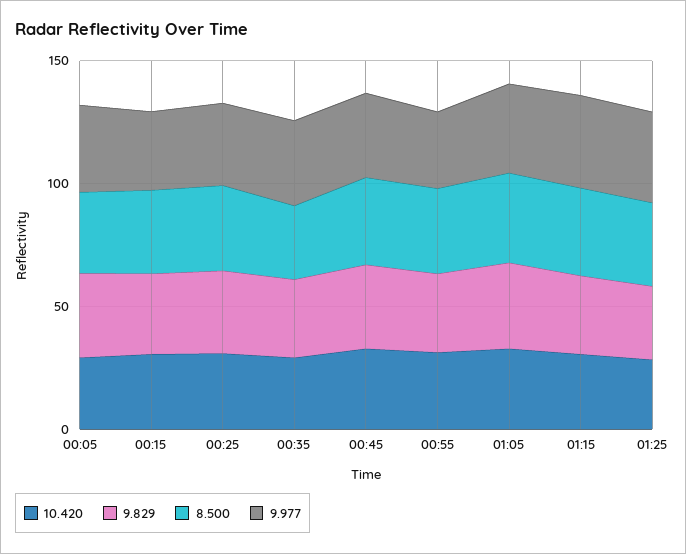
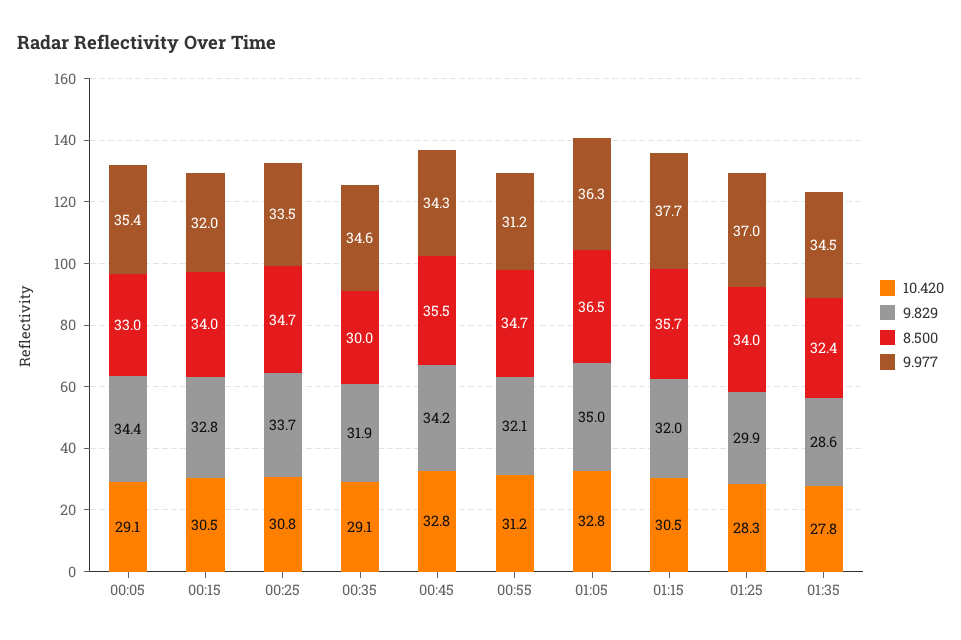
10.420, 01:35: none -> 27.8
9.829, 01:35: none -> 28.6
8.500, 01:35: none -> 32.4
9.977, 01:35: none -> 34.5

